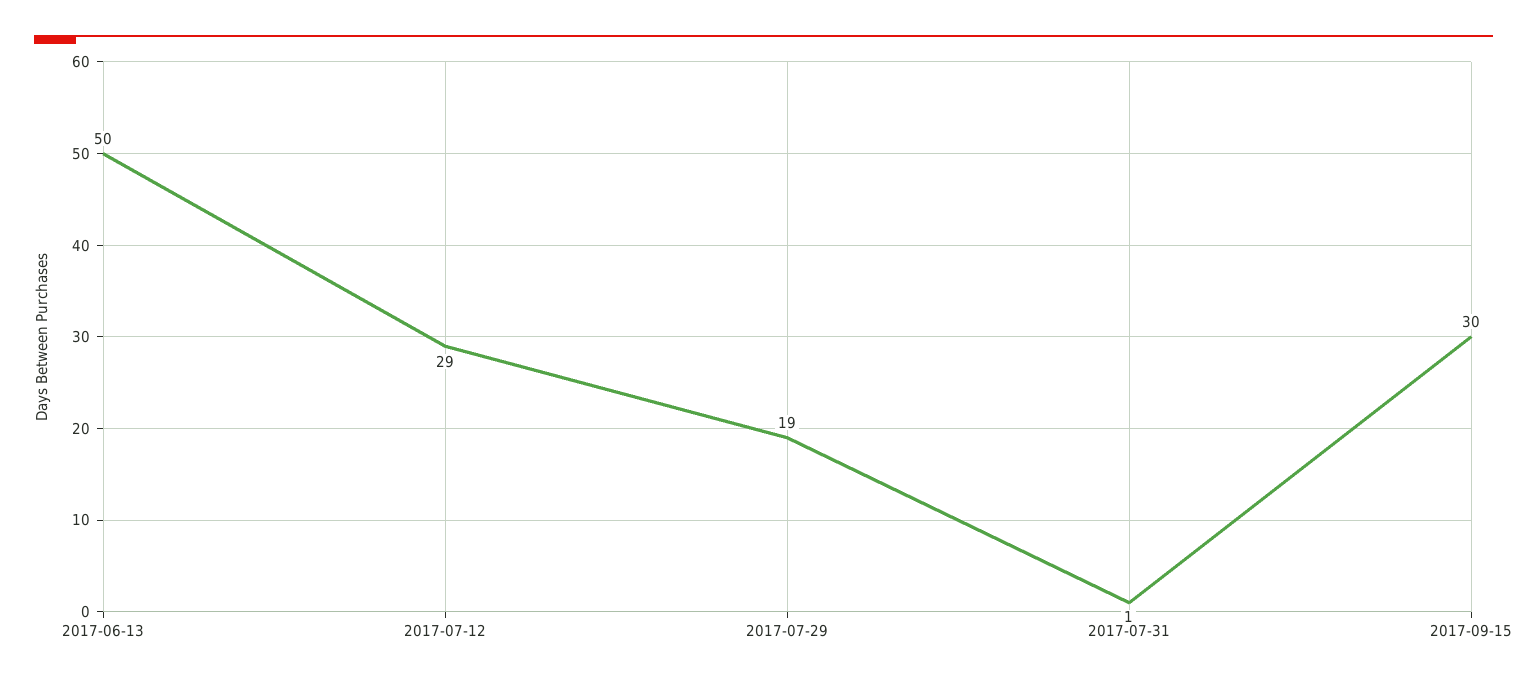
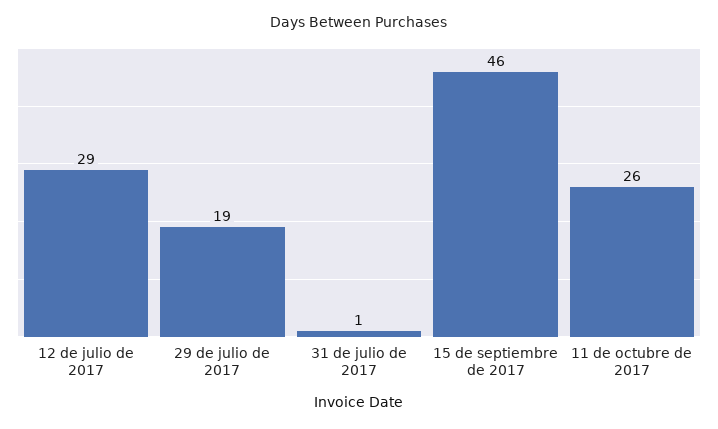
2017-06-13: 50 -> none
2017-09-15: 30 -> 46
11 de octubre de 2017: none -> 26

